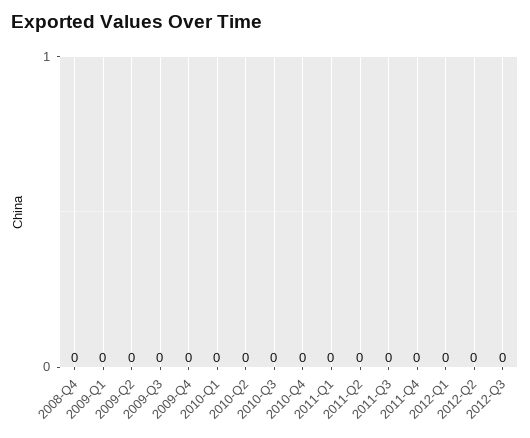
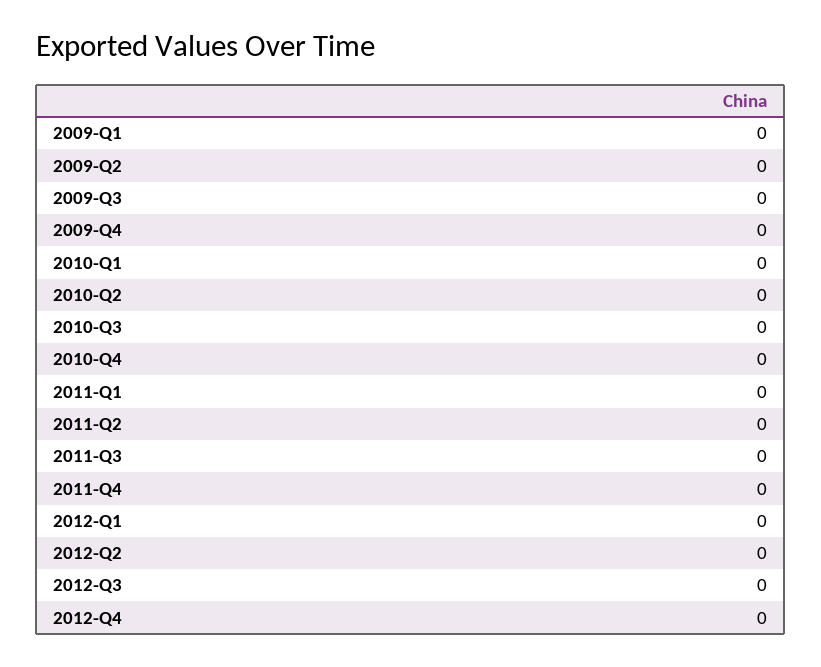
2008-Q4: 0 -> none
2012-Q4: none -> 0

